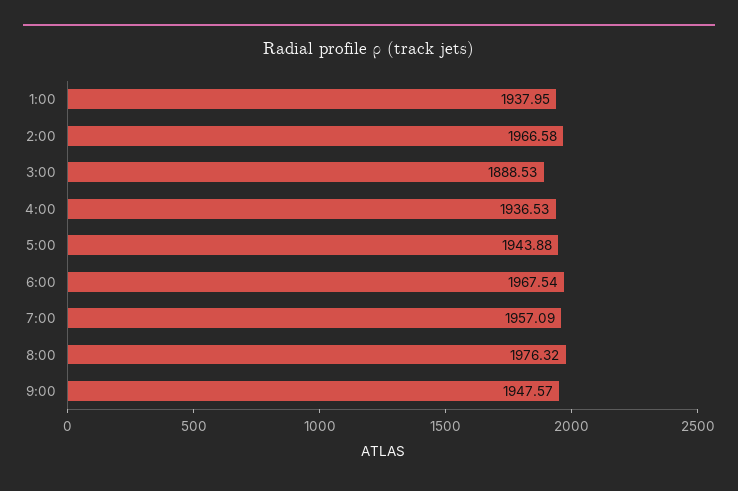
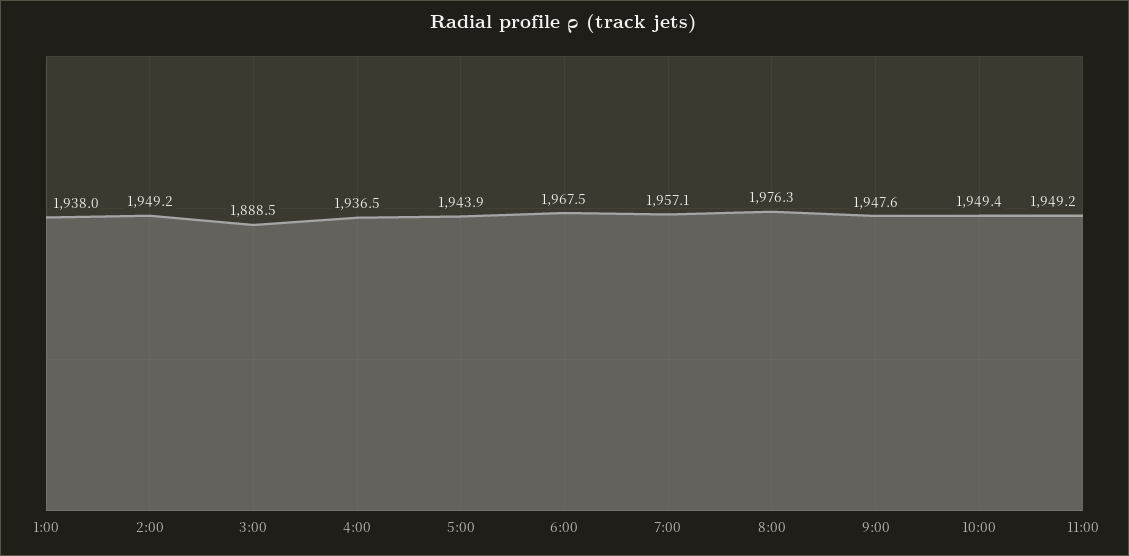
2:00: 1966.58 -> 1949.2
10:00: none -> 1949.4
11:00: none -> 1949.2

